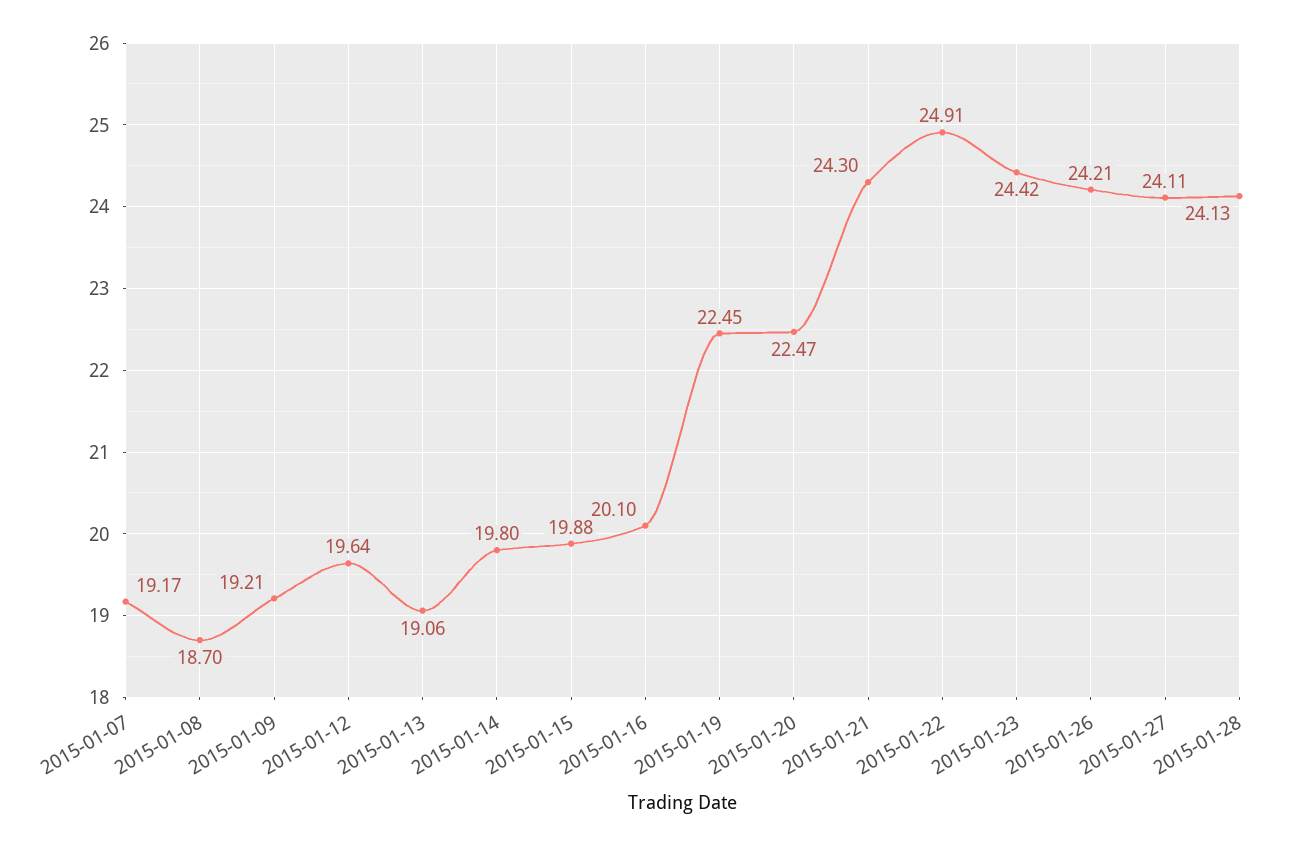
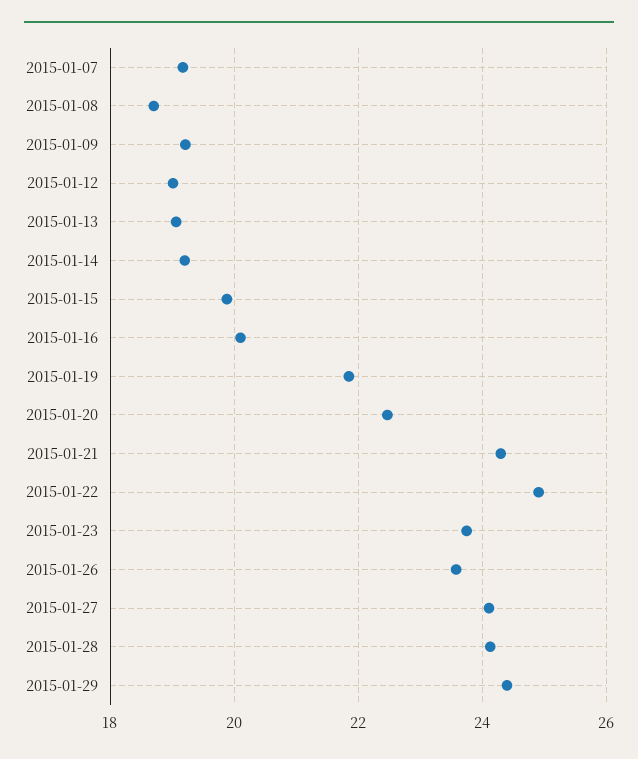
2015-01-12: 19.64 -> 19
2015-01-14: 19.8 -> 19.2
2015-01-19: 22.45 -> 21.8
2015-01-23: 24.42 -> 23.8
2015-01-26: 24.21 -> 23.6
2015-01-29: none -> 24.4

